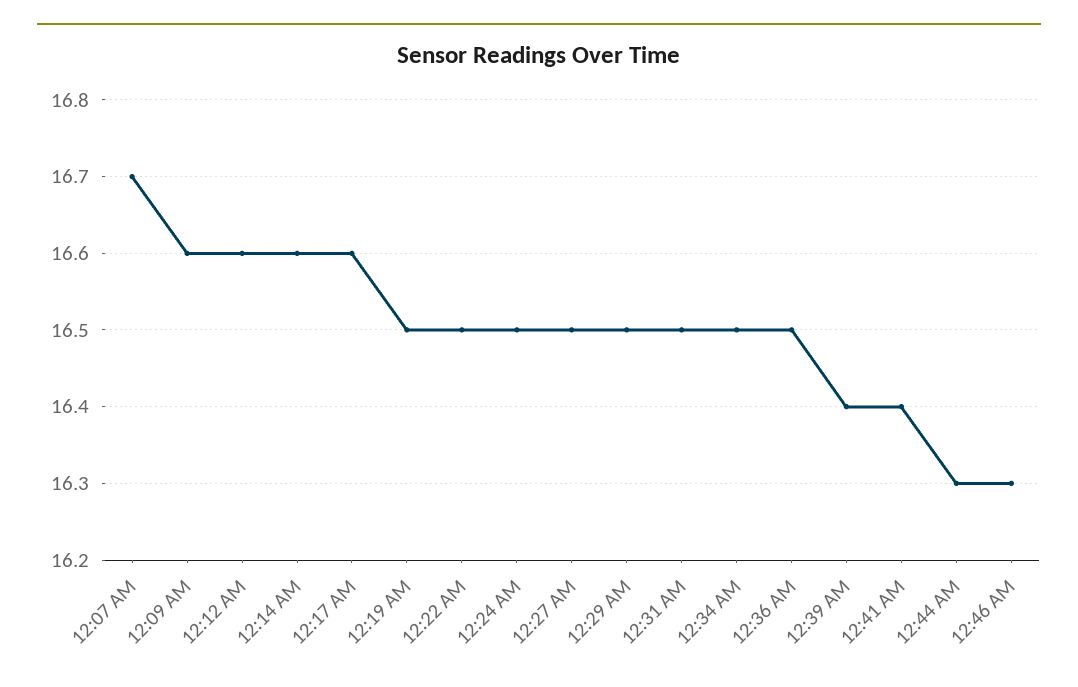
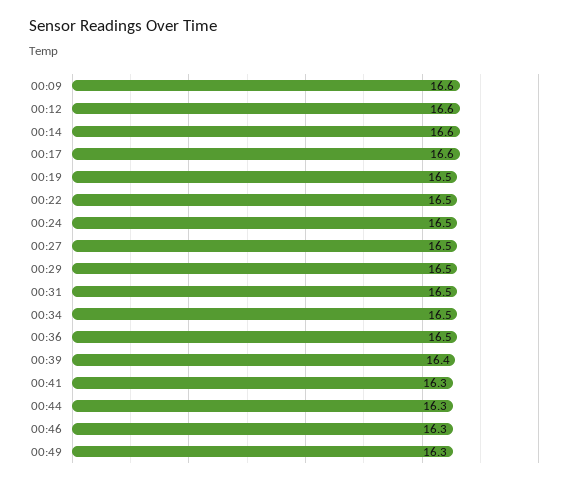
12:07 AM: 16.7 -> none
12:41 AM: 16.4 -> 16.3
00:49: none -> 16.3

